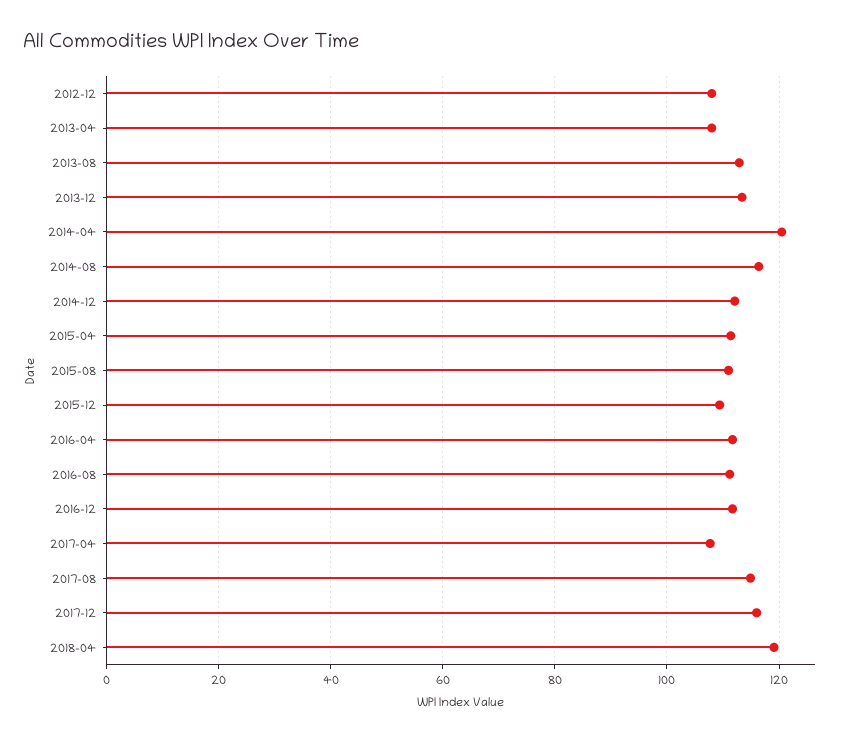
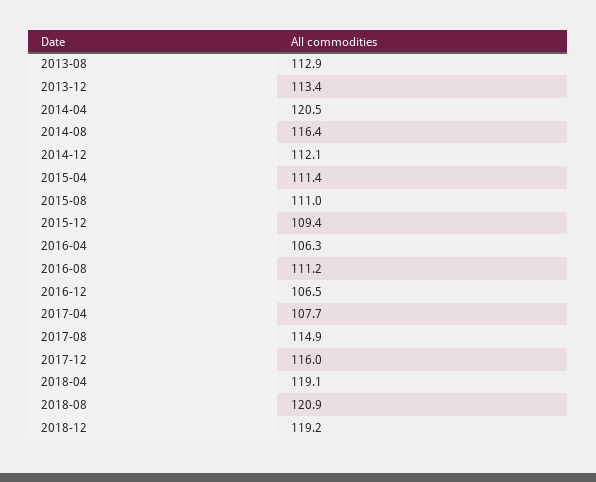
2012-12: 108 -> none
2013-04: 108 -> none
2016-04: 112 -> 106.3
2016-12: 112 -> 106.5
2018-08: none -> 120.9
2018-12: none -> 119.2

